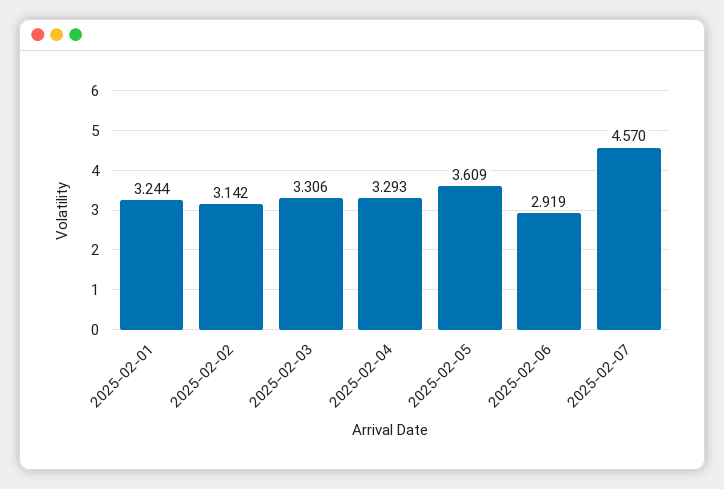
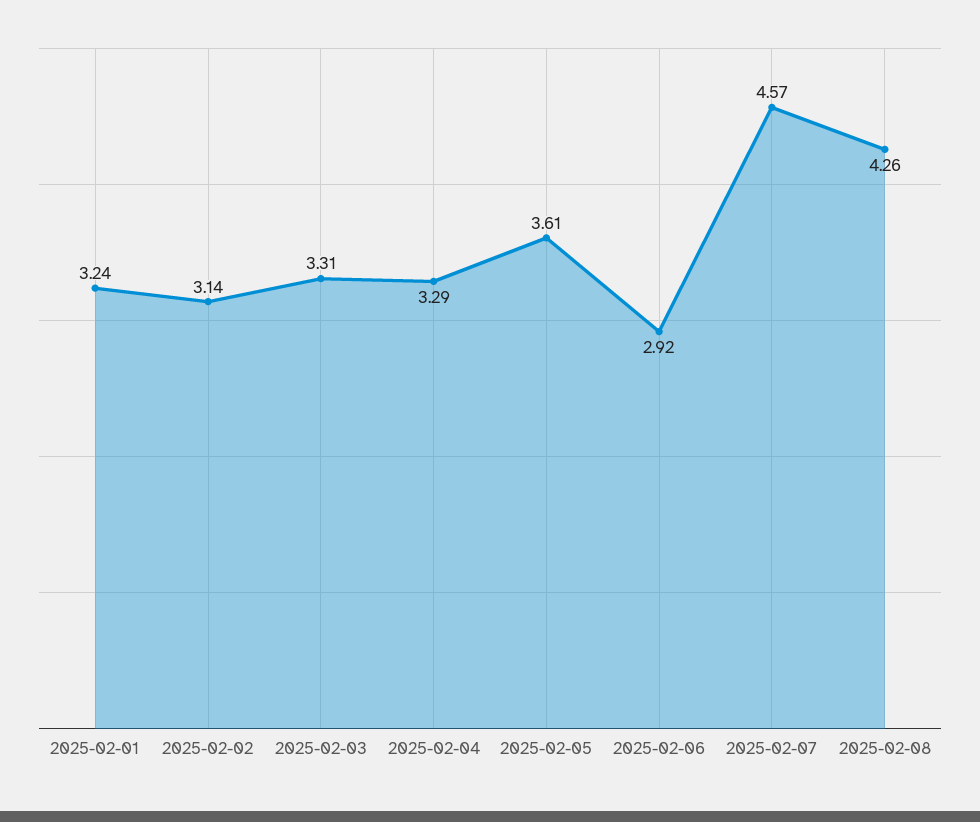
2025-02-08: none -> 4.26

